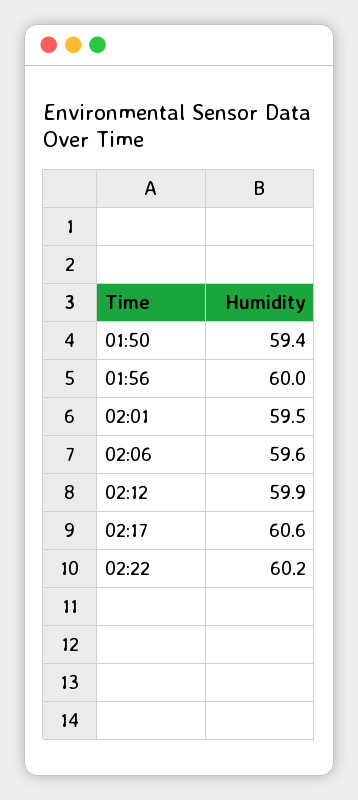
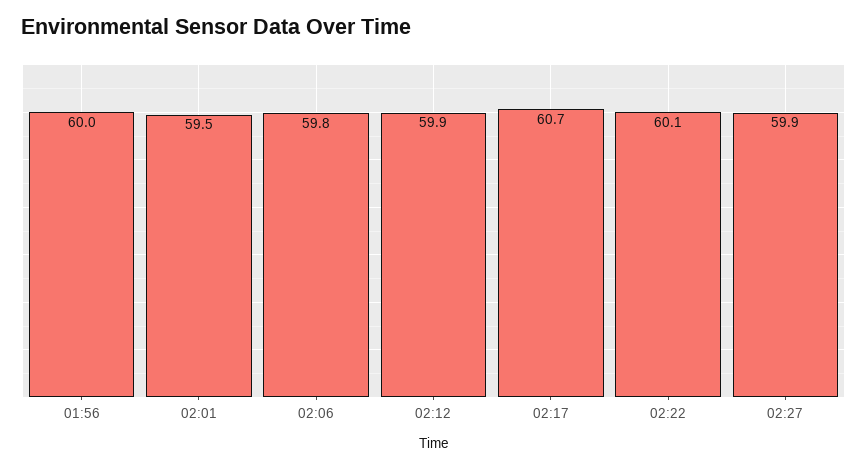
01:50: 59.4 -> none
02:06: 59.6 -> 59.8
02:17: 60.6 -> 60.7
02:22: 60.2 -> 60.1
02:27: none -> 59.9

